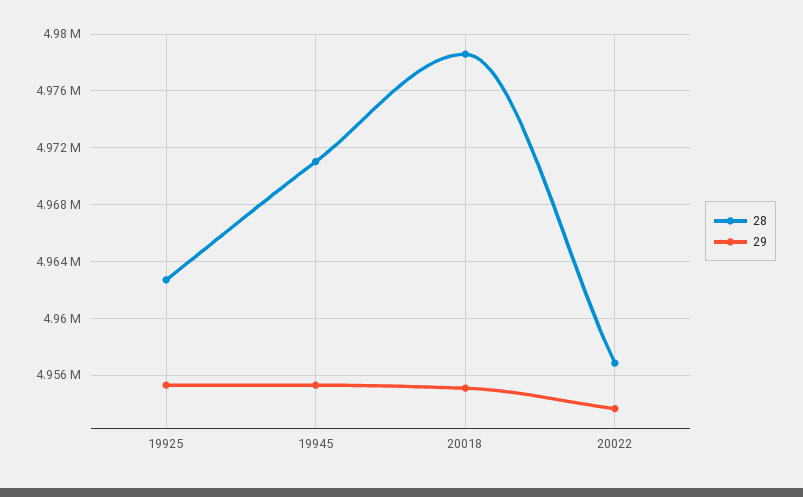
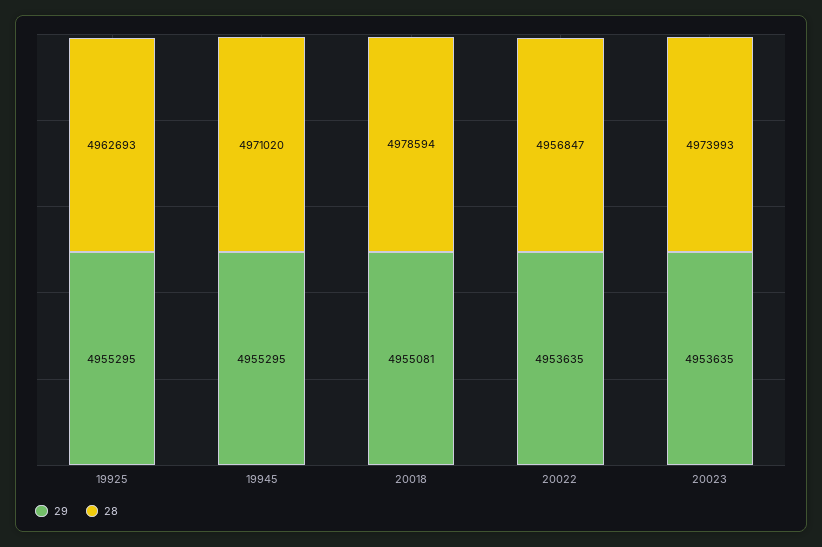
29, 20023: none -> 4953635
28, 20023: none -> 4973993

